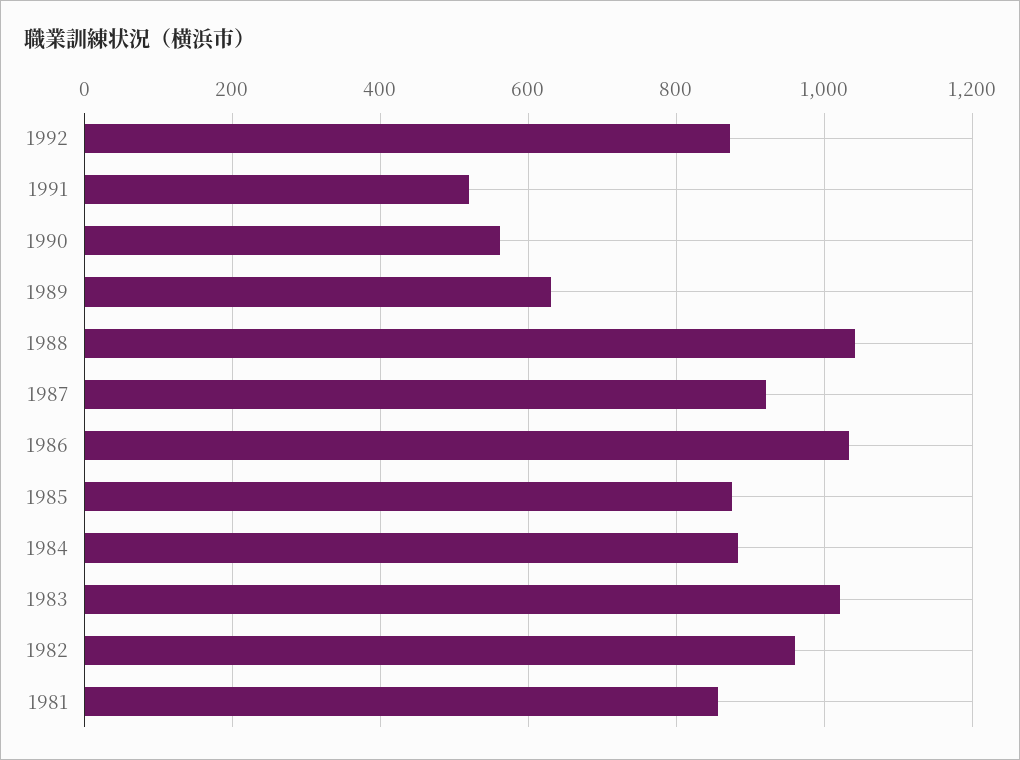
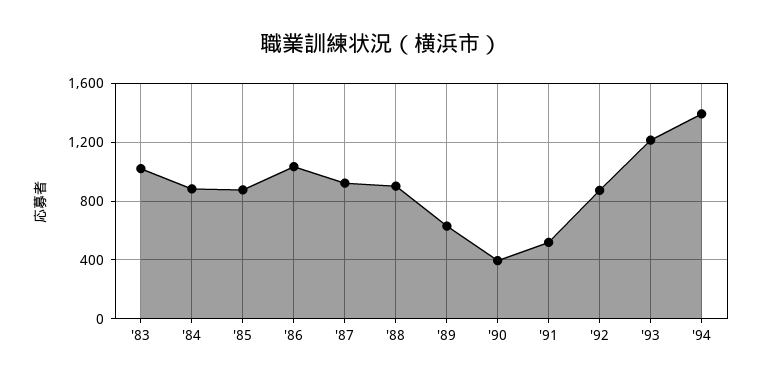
1990: 560 -> 400
1988: 1040 -> 900
1982: 960 -> none
1981: 860 -> none
'93: none -> 1200
'94: none -> 1400

